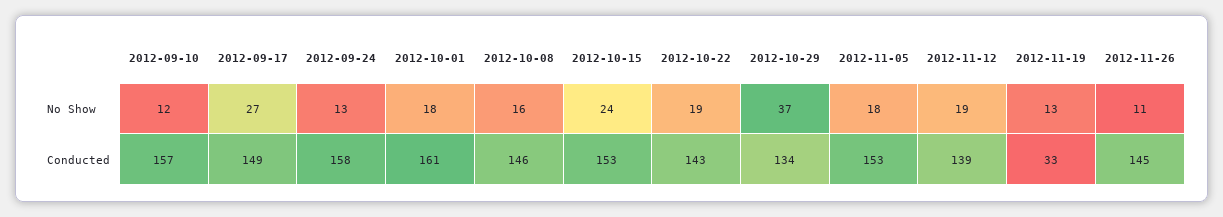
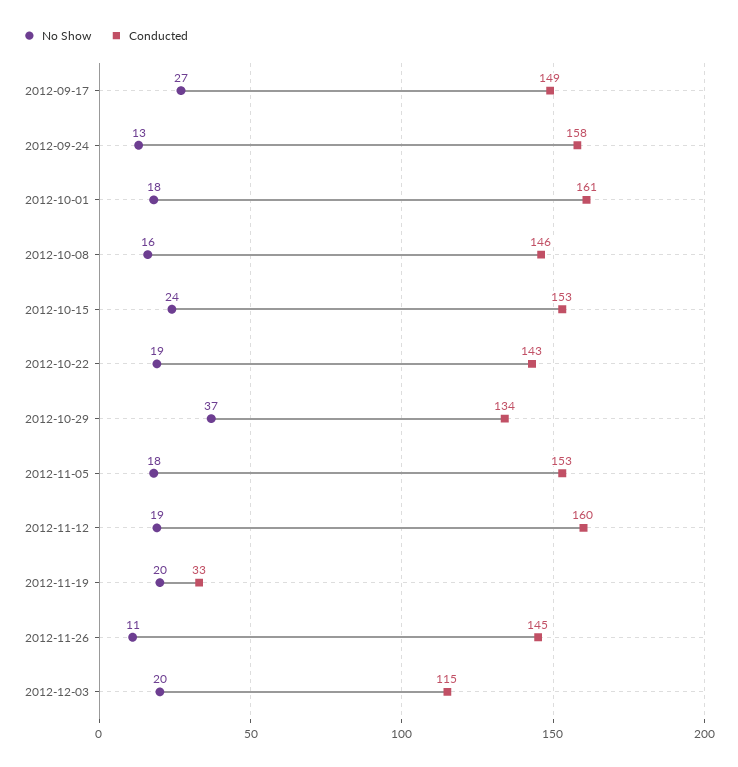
No Show, 2012-09-10: 12 -> none
No Show, 2012-11-19: 13 -> 20
Conducted, 2012-09-10: 157 -> none
Conducted, 2012-11-12: 139 -> 160
No Show, 2012-12-03: none -> 20
Conducted, 2012-12-03: none -> 115

